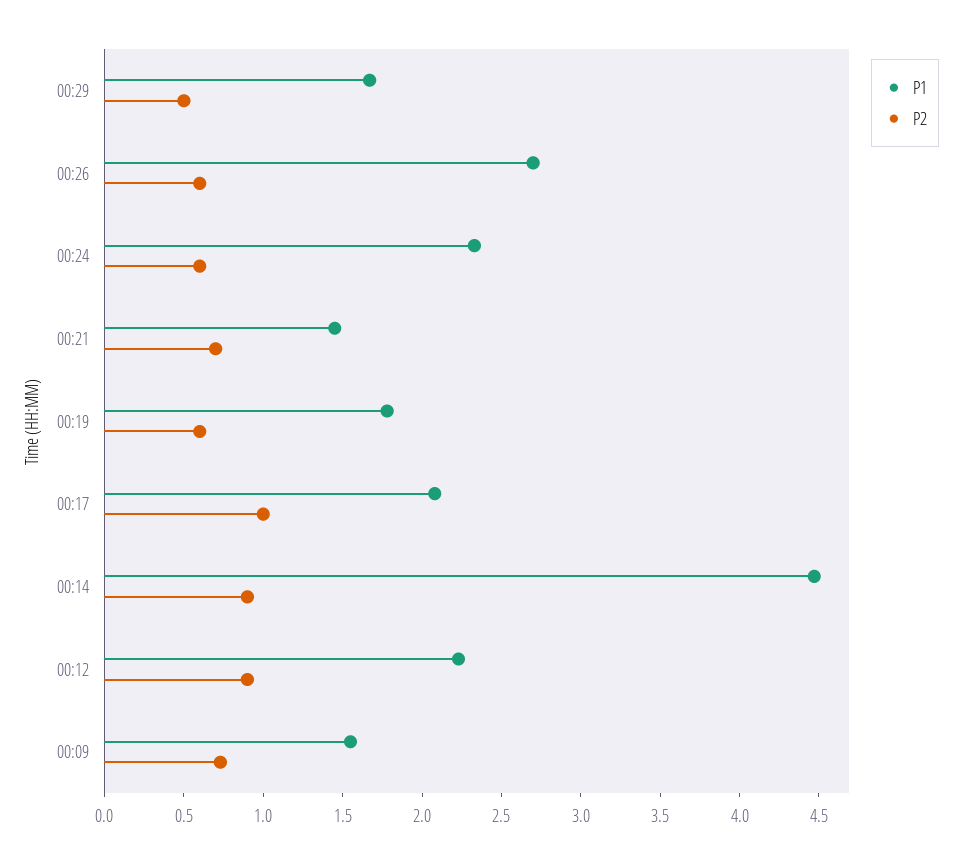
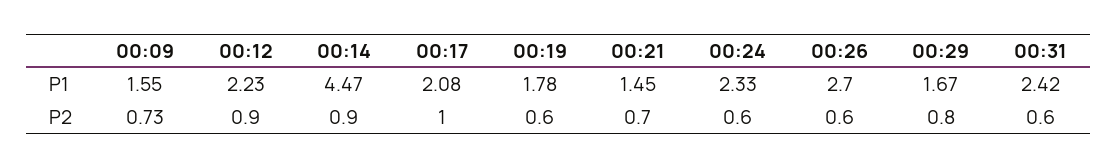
P2, 00:29: 0.5 -> 0.8
P1, 00:31: none -> 2.42
P2, 00:31: none -> 0.6

